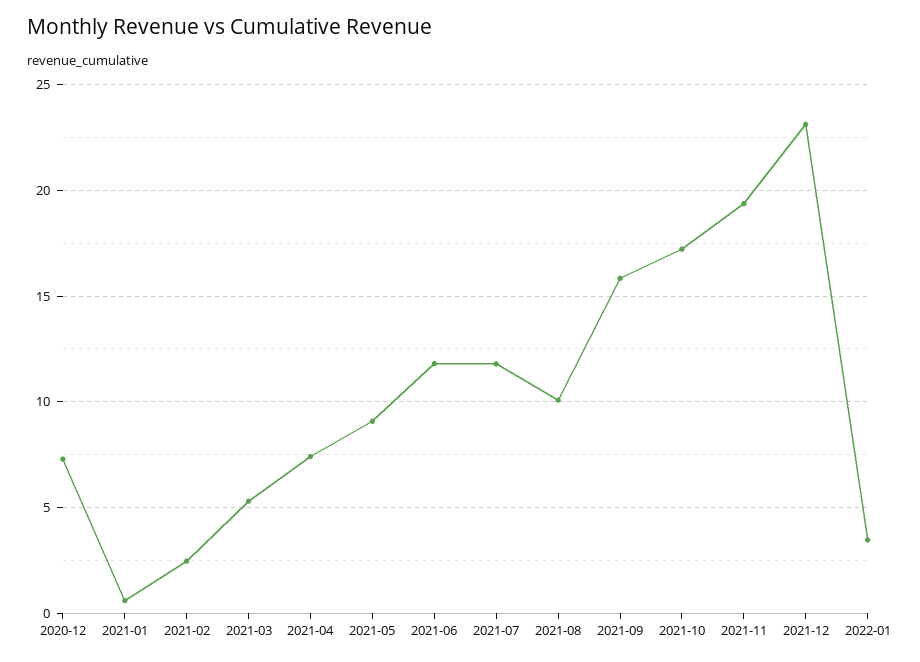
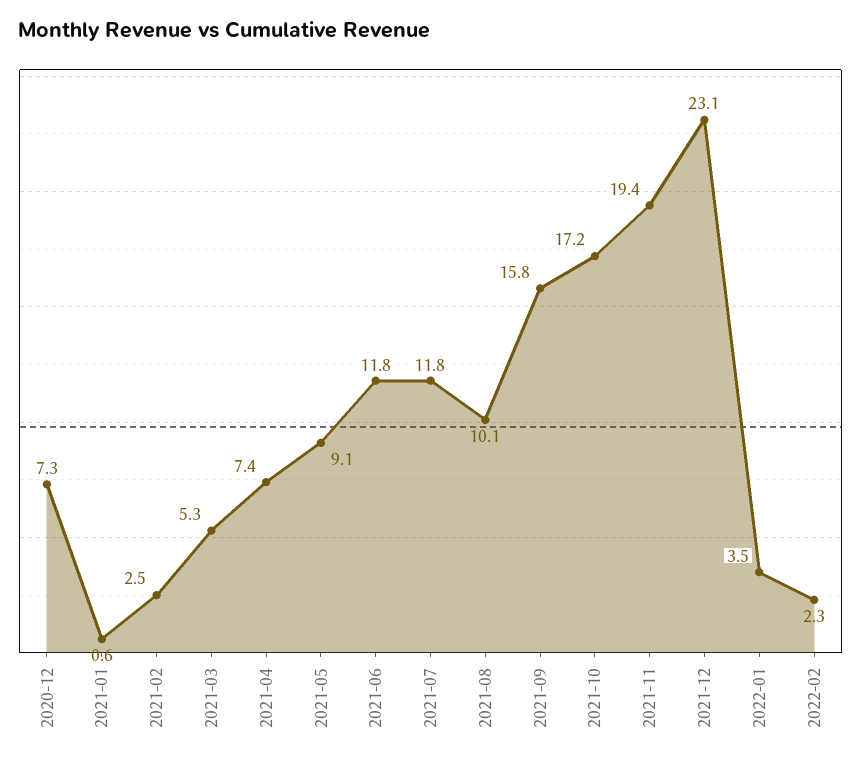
2022-02: none -> 2.3

